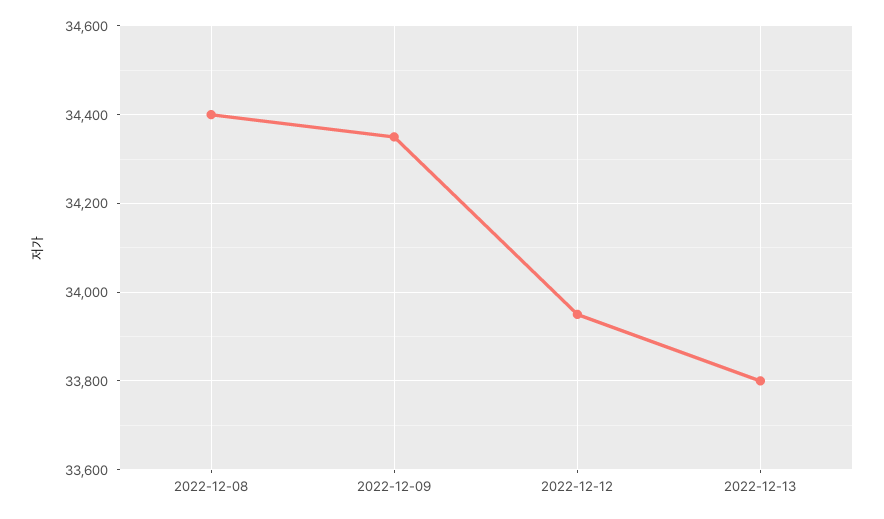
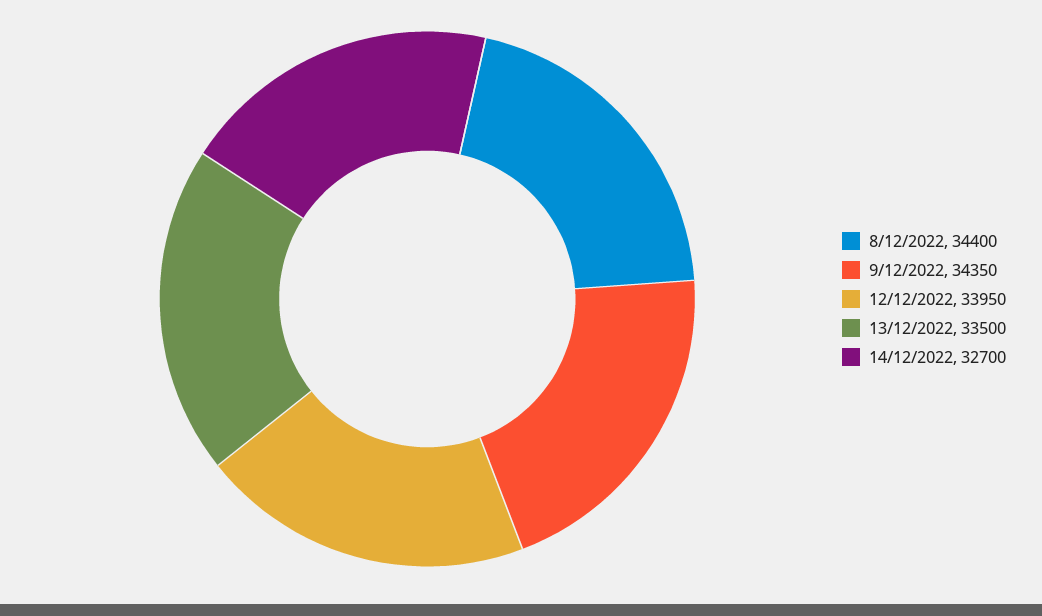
2022-12-13: 33800 -> 33500
14/12/2022: none -> 32700

